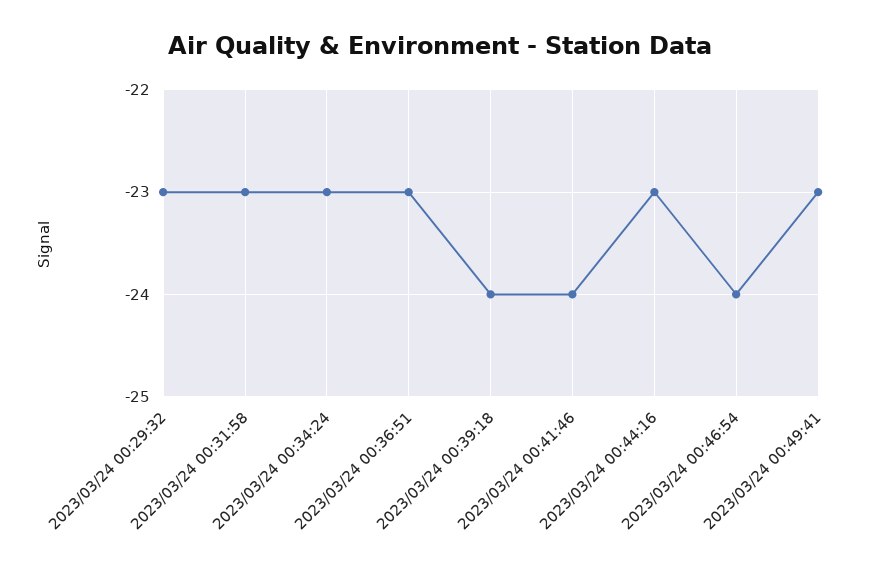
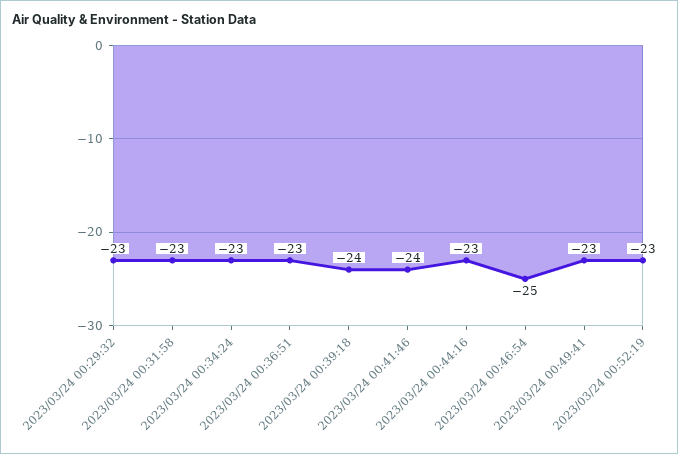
2023/03/24 00:46:54: -24 -> -25
2023/03/24 00:52:19: none -> -23

